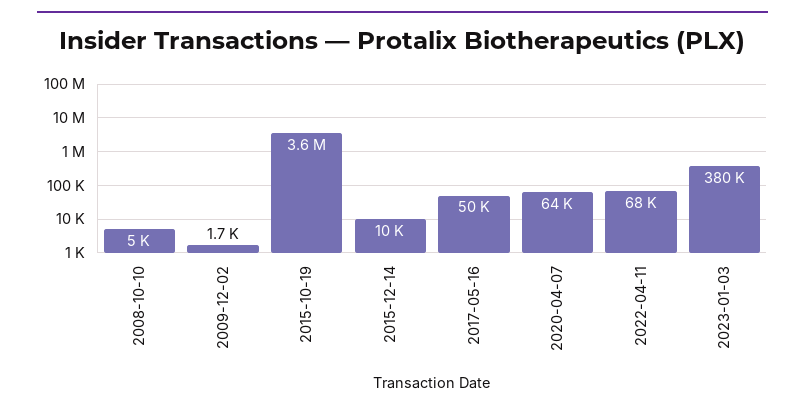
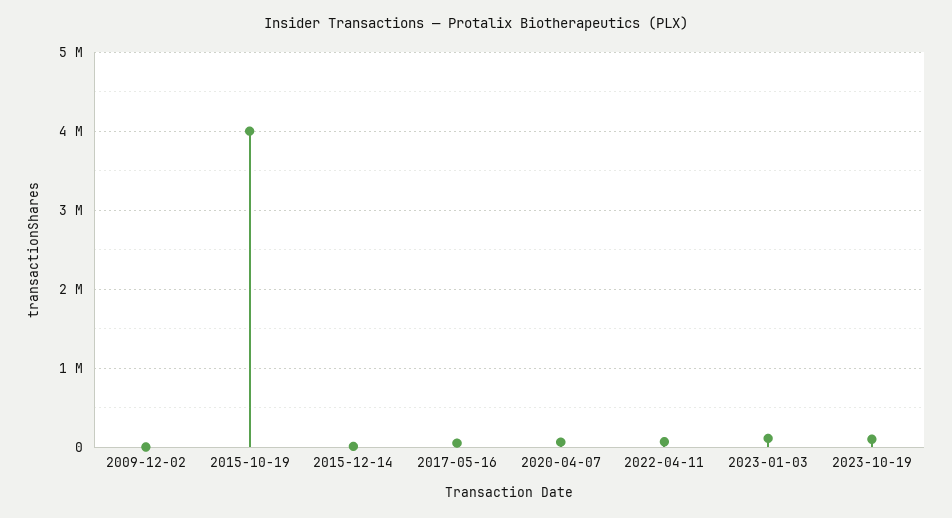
2008-10-10: 5000 -> none
2015-10-19: 3600000 -> 4000000
2023-01-03: 380000 -> 100000
2023-10-19: none -> 100000

